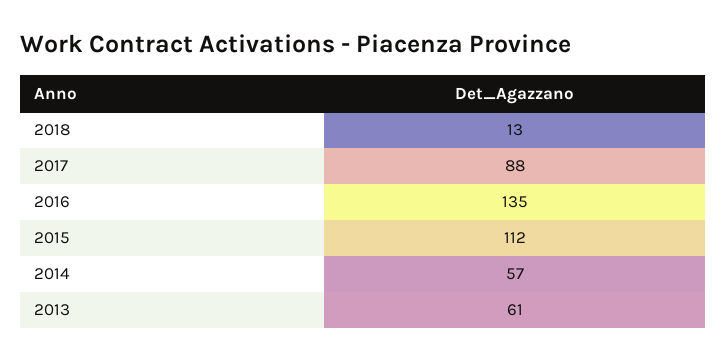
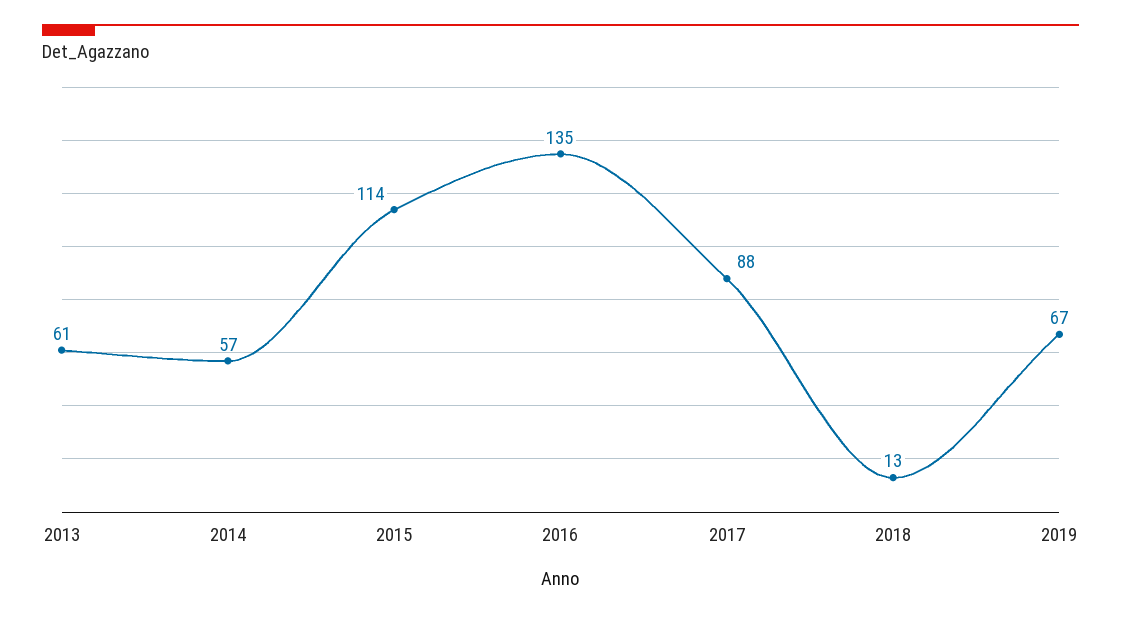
2015: 112 -> 114
2019: none -> 67

